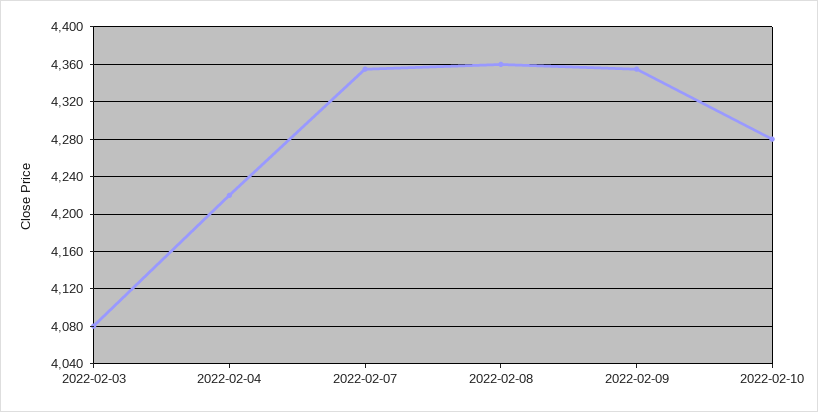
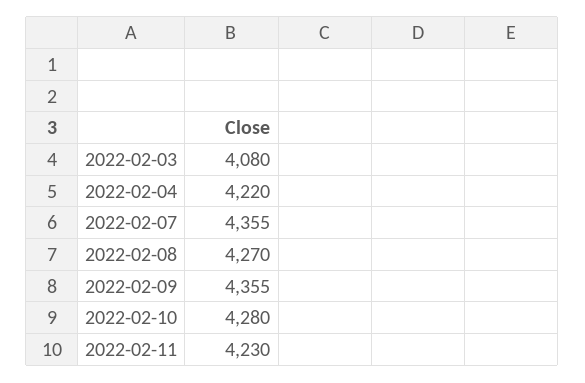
2022-02-08: 4360 -> 4270
2022-02-11: none -> 4230

